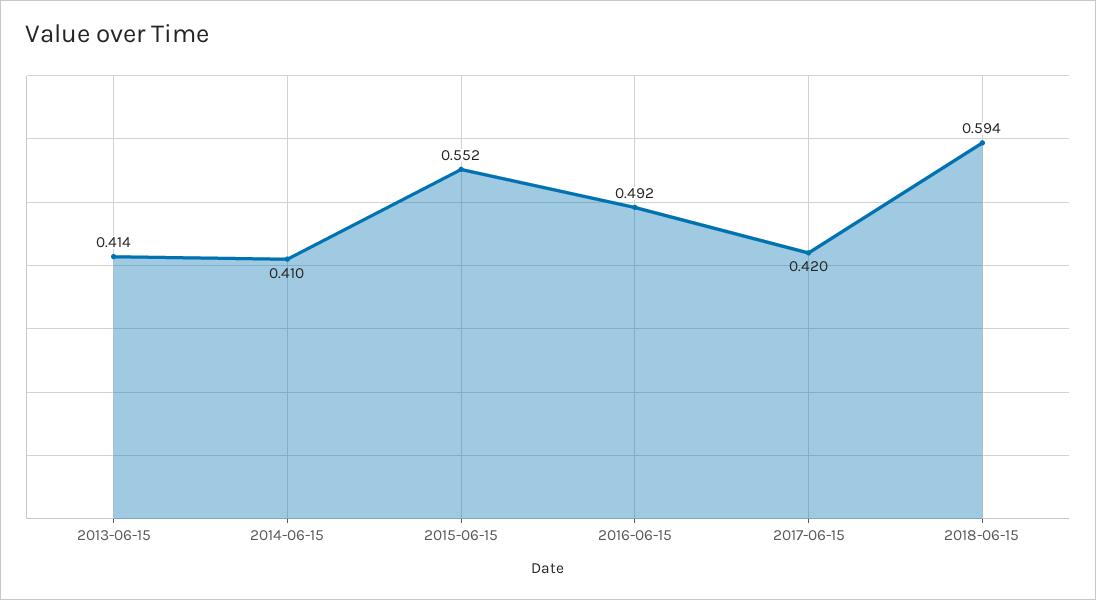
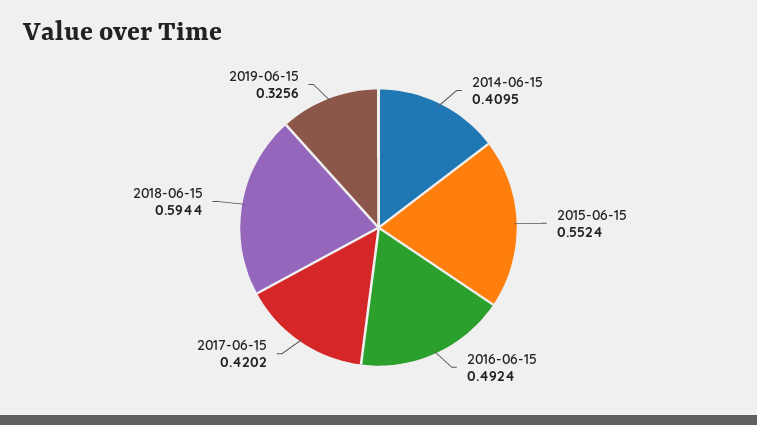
2013-06-15: 0.414 -> none
2019-06-15: none -> 0.3256

